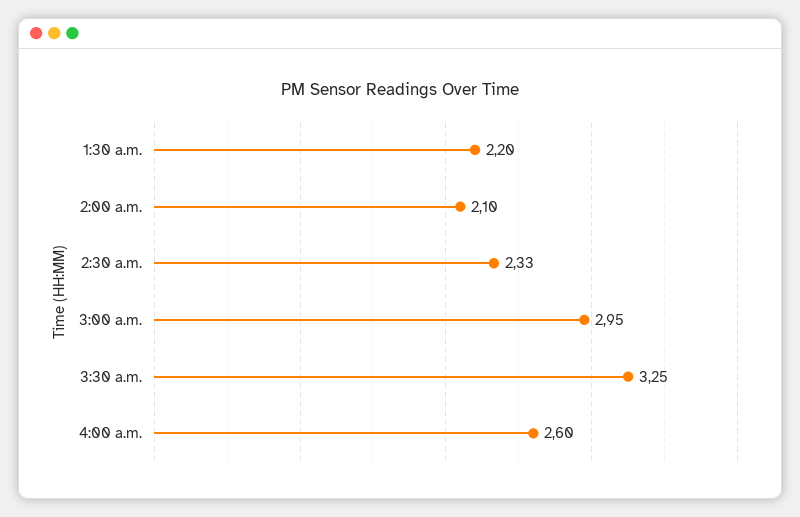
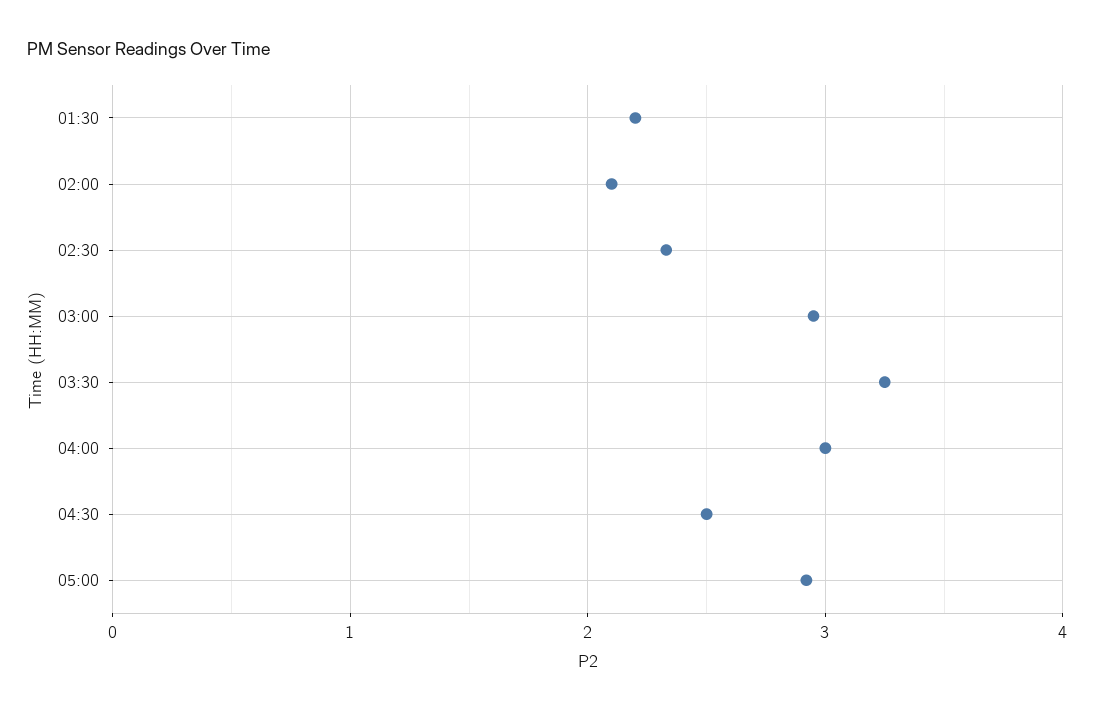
4:00 a.m.: 2.6 -> 3
04:30: none -> 2.5
05:00: none -> 2.9

